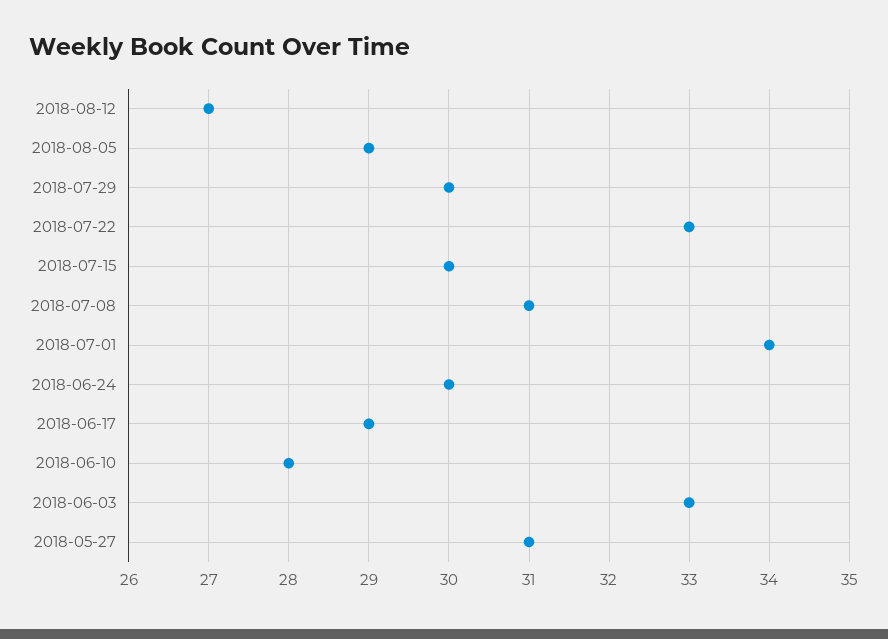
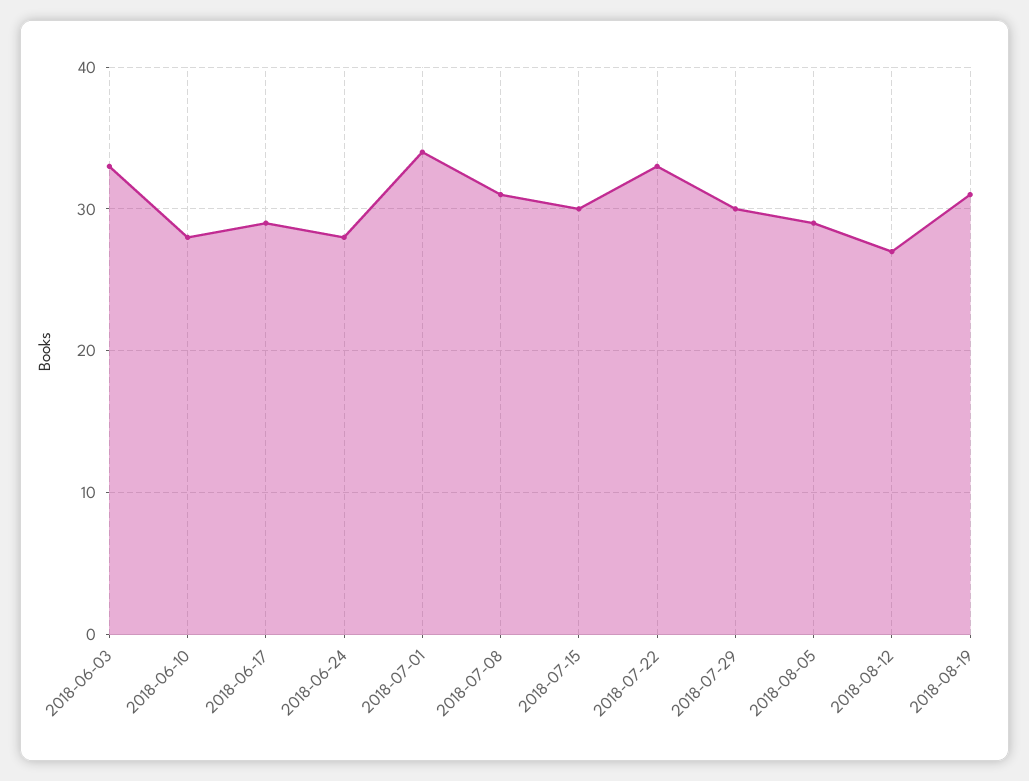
2018-06-24: 30 -> 28
2018-05-27: 31 -> none
2018-08-19: none -> 31

